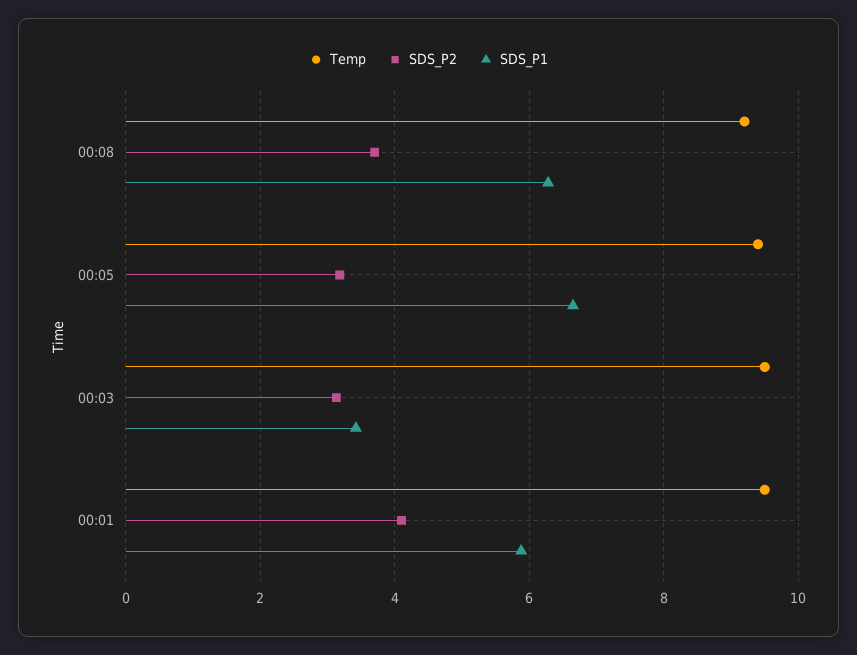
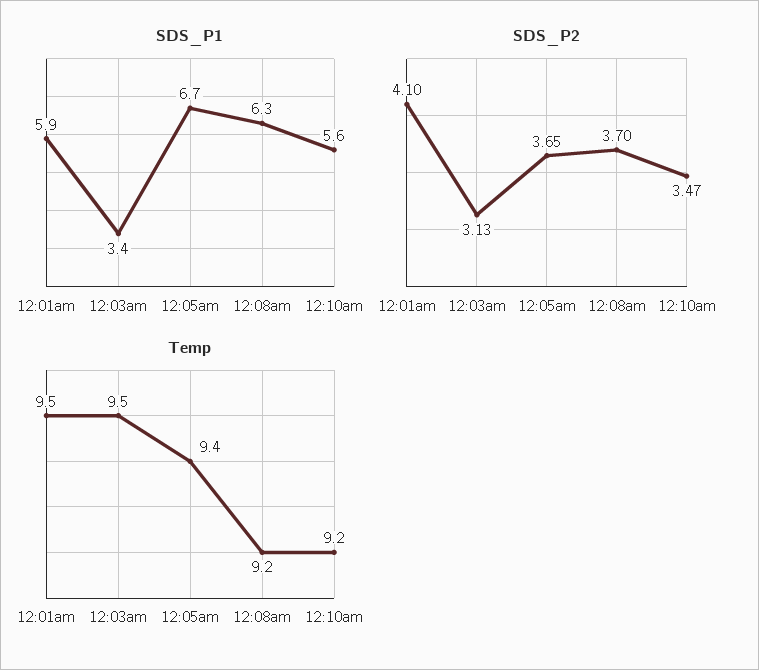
SDS_P2, 00:05: 3.2 -> 3.65
SDS_P1, 12:10am: none -> 5.6
SDS_P2, 12:10am: none -> 3.47
Temp, 12:10am: none -> 9.2

